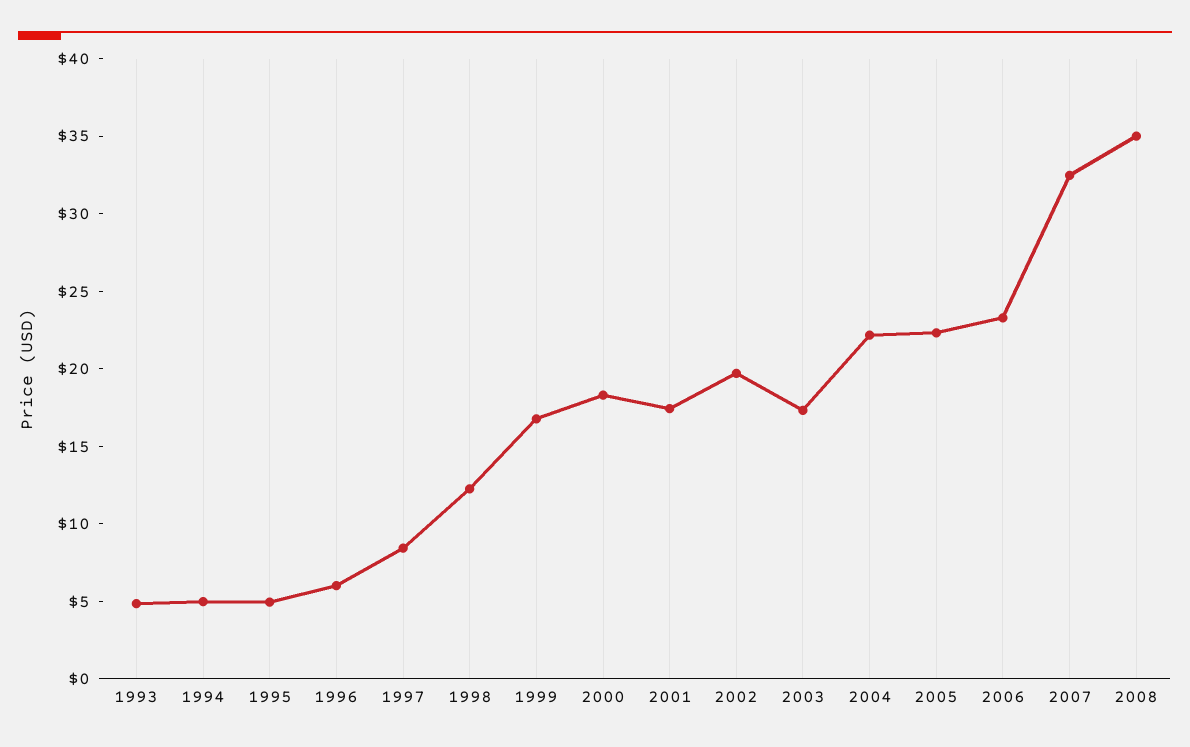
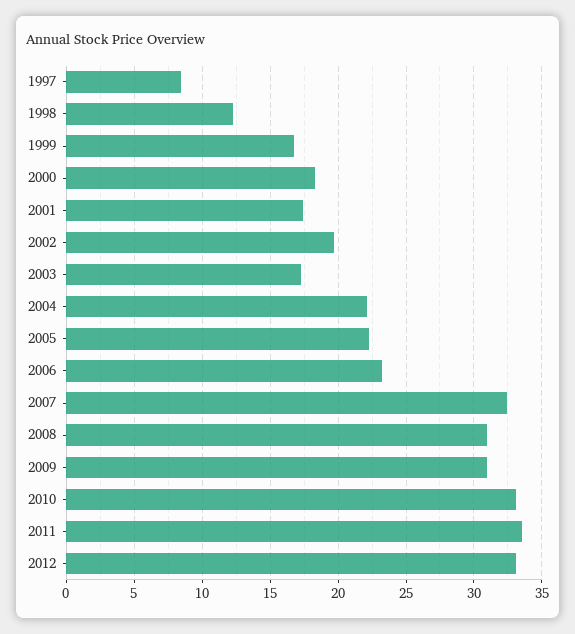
1993: 5 -> none
1994: 5 -> none
1995: 5 -> none
1996: 6 -> none
2008: 35 -> 31
2009: none -> 31
2010: none -> 33
2011: none -> 33.5
2012: none -> 33

